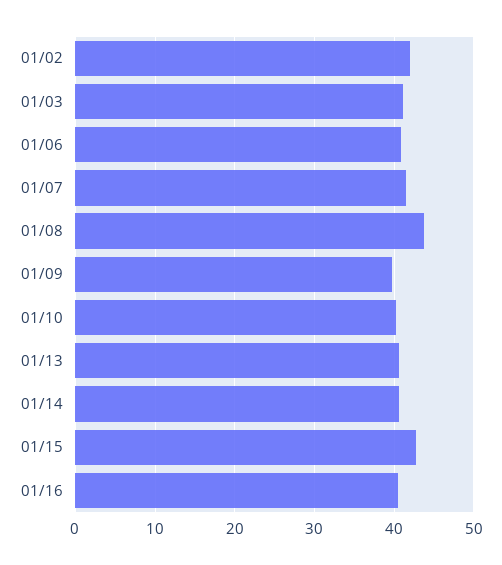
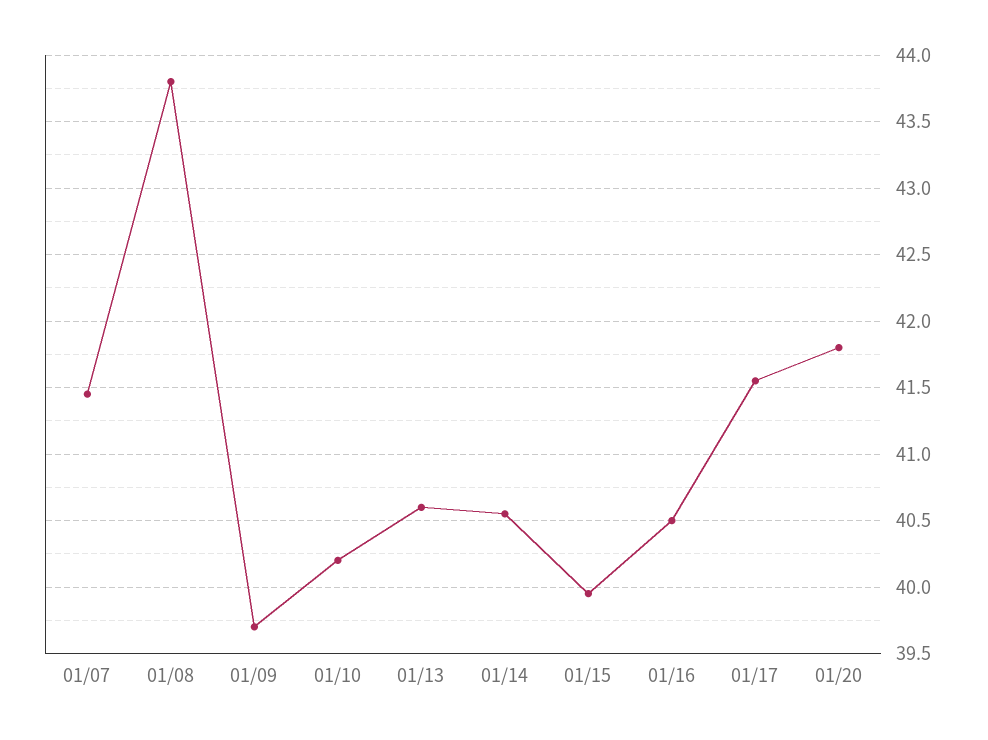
01/02: 42 -> none
01/03: 41 -> none
01/06: 41 -> none
01/15: 43 -> 39.95
01/17: none -> 41.55
01/20: none -> 41.8

